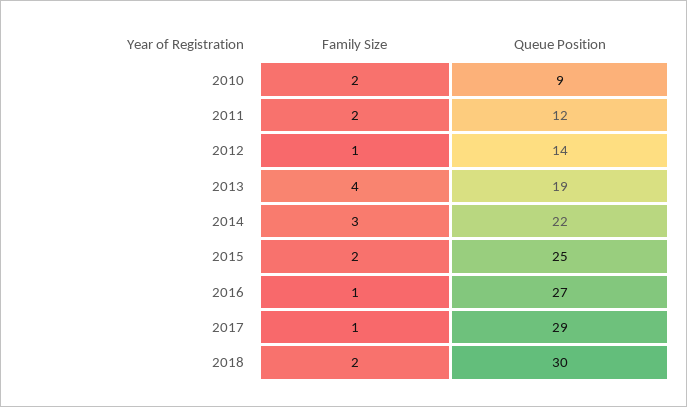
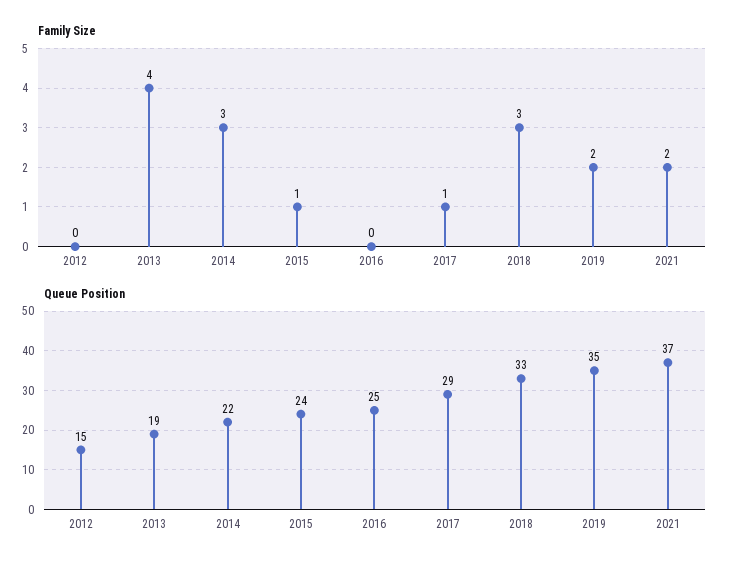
Family Size, 2010: 2 -> none
Queue Position, 2010: 9 -> none
Family Size, 2011: 2 -> none
Queue Position, 2011: 12 -> none
Family Size, 2012: 1 -> 0
Queue Position, 2012: 14 -> 15
Family Size, 2015: 2 -> 1
Queue Position, 2015: 25 -> 24
Family Size, 2016: 1 -> 0
Queue Position, 2016: 27 -> 25
Family Size, 2018: 2 -> 3
Queue Position, 2018: 30 -> 33
Family Size, 2019: none -> 2
Family Size, 2021: none -> 2
Queue Position, 2019: none -> 35
Queue Position, 2021: none -> 37

